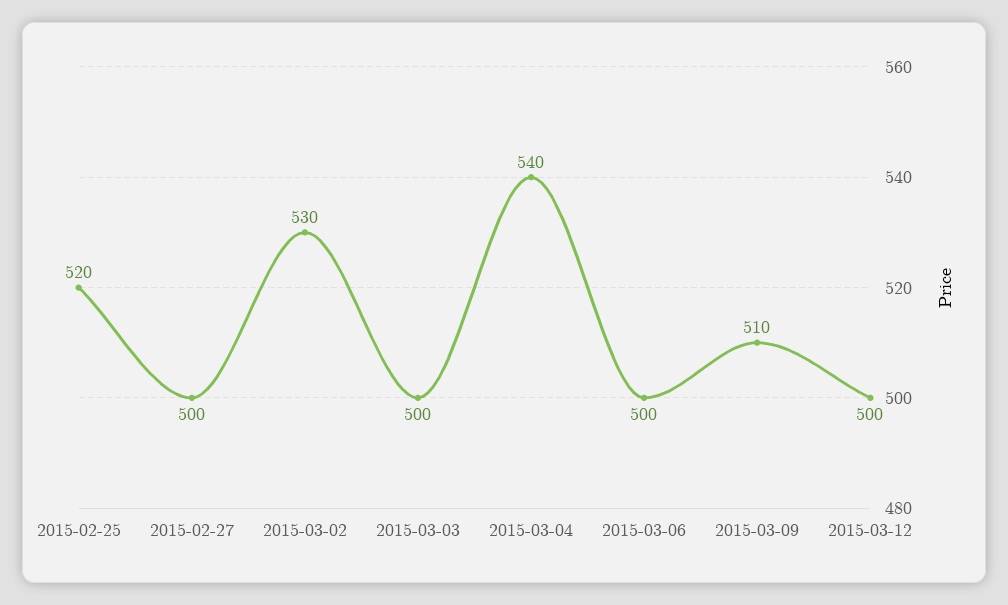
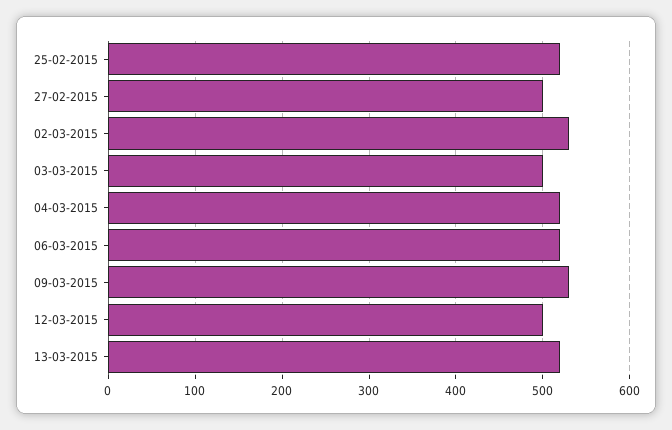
2015-03-04: 540 -> 520
2015-03-06: 500 -> 520
2015-03-09: 510 -> 530
13-03-2015: none -> 520

